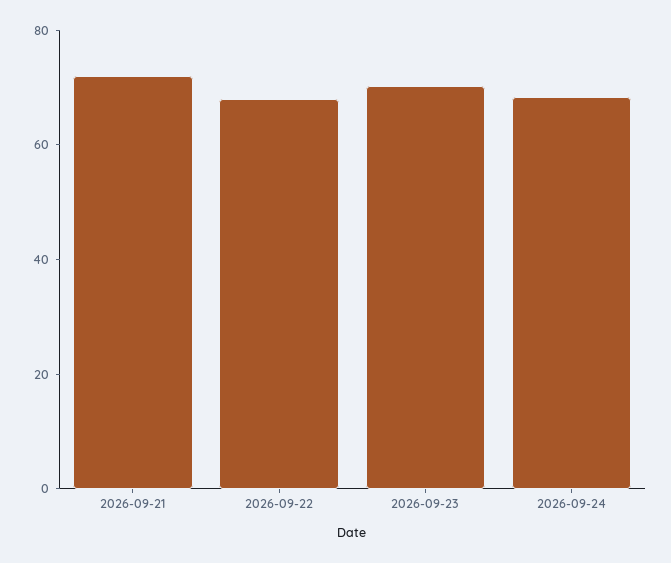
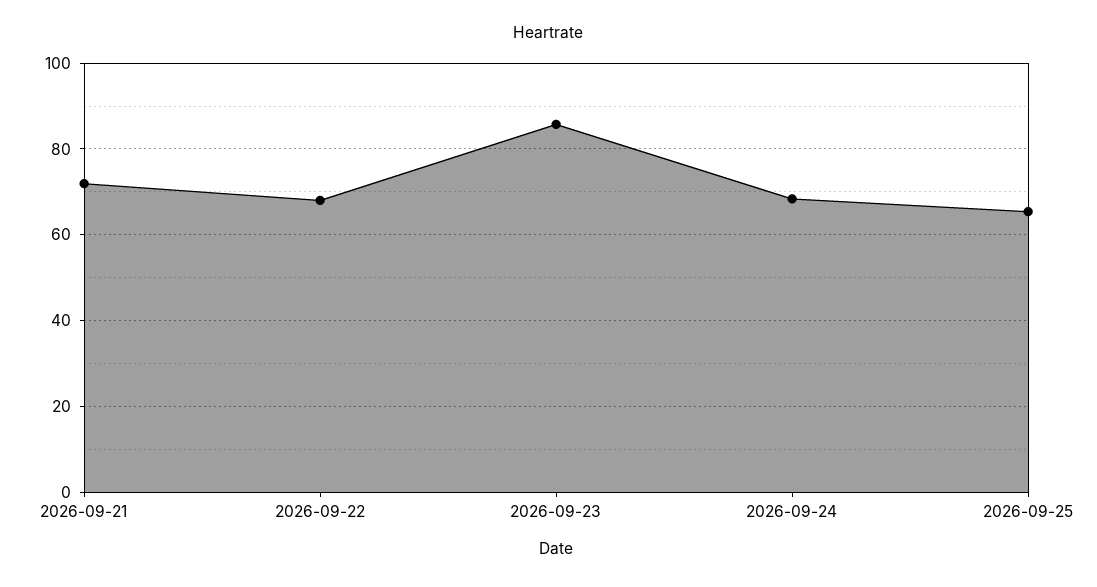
2026-09-23: 70 -> 86
2026-09-25: none -> 66

